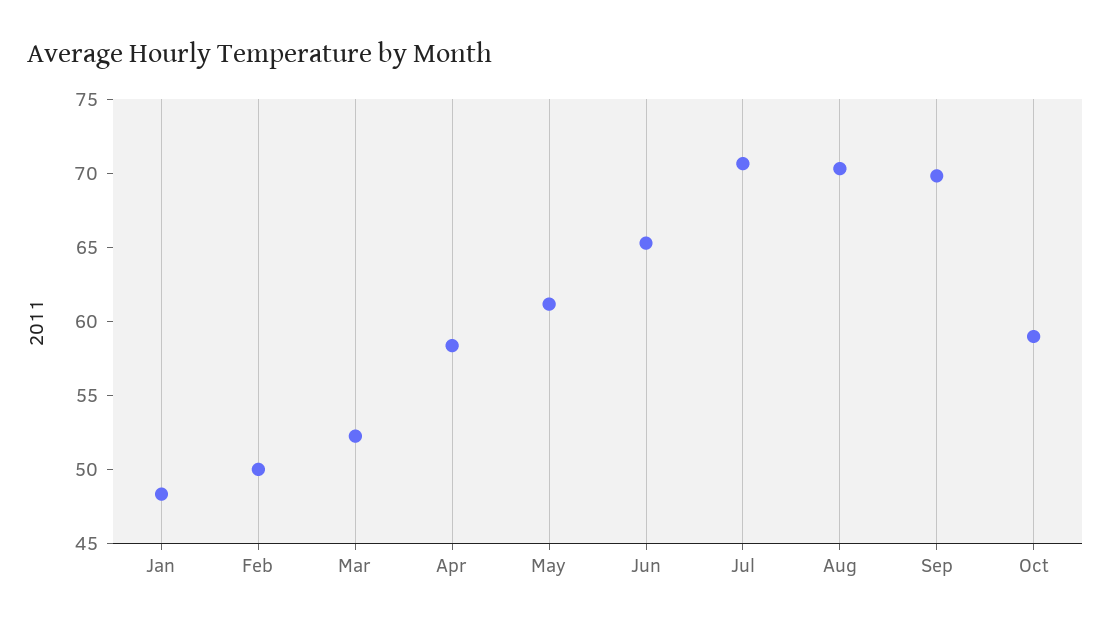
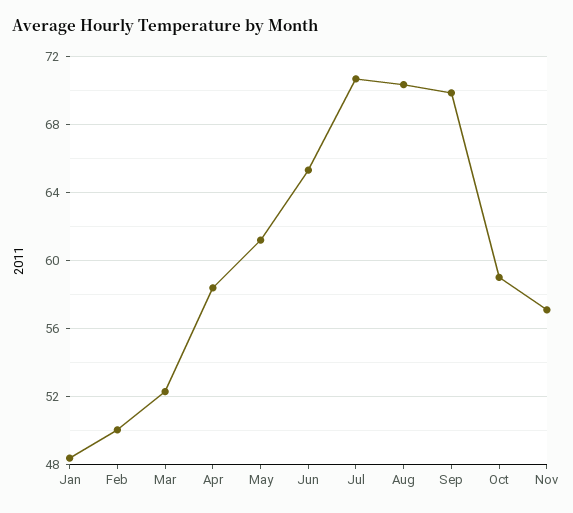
Nov: none -> 57

